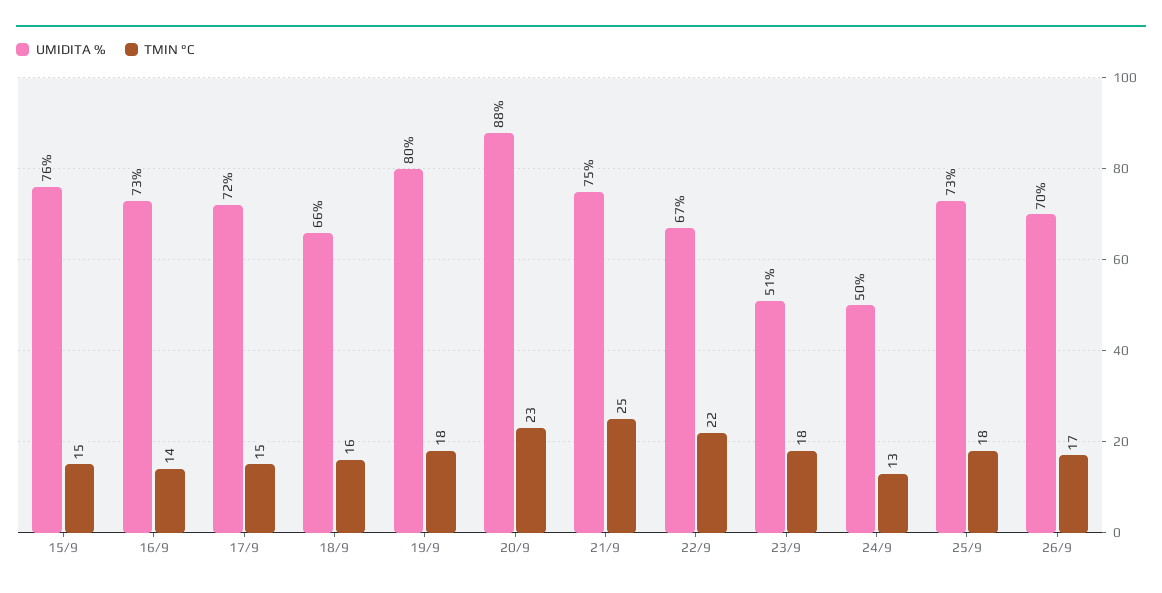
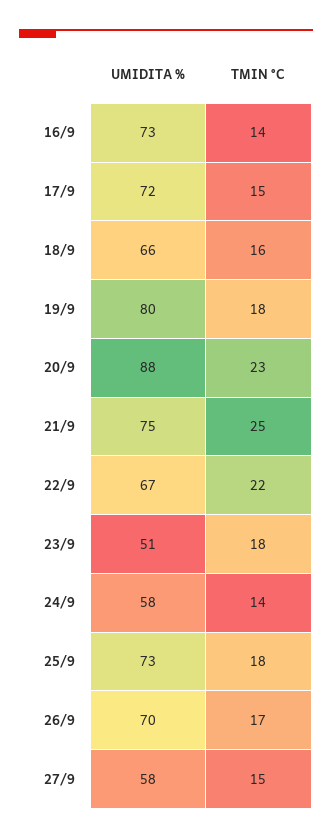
UMIDITA %, 15/9: 76 -> none
TMIN °C, 15/9: 15 -> none
UMIDITA %, 24/9: 50 -> 58
TMIN °C, 24/9: 13 -> 14
UMIDITA %, 27/9: none -> 58
TMIN °C, 27/9: none -> 15

